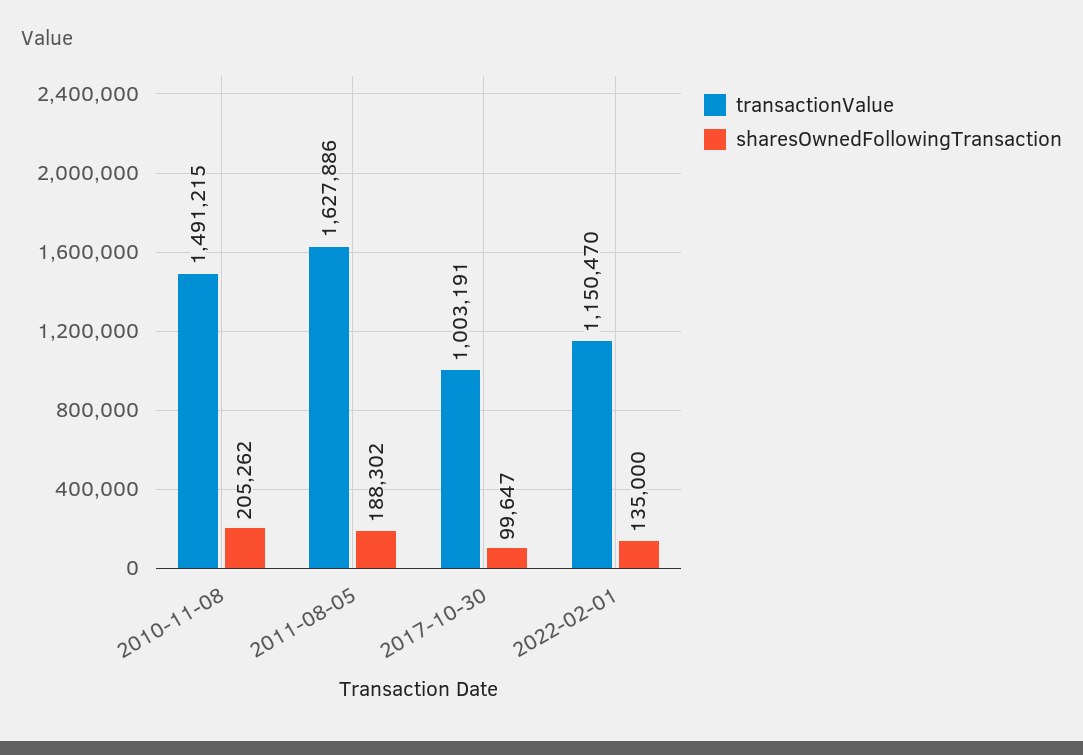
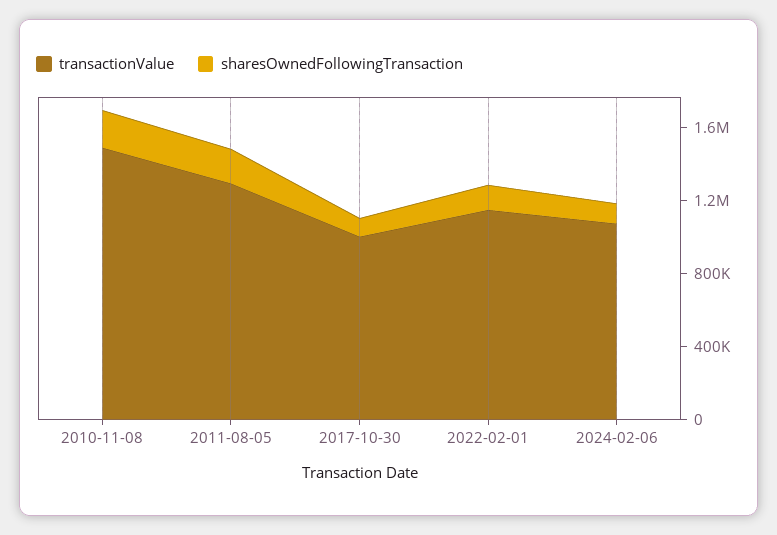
transactionValue, 2011-08-05: 1627886 -> 1300000
transactionValue, 2024-02-06: none -> 1100000
sharesOwnedFollowingTransaction, 2024-02-06: none -> 100000

